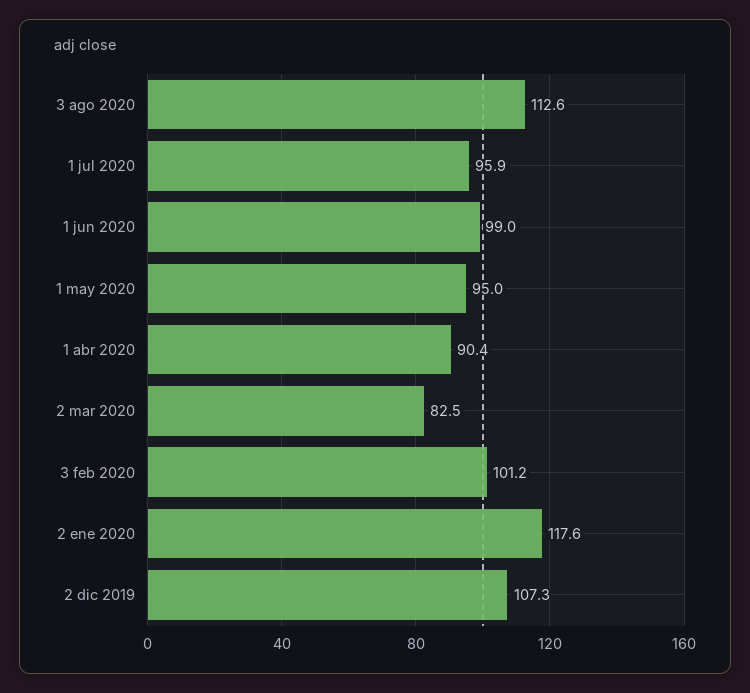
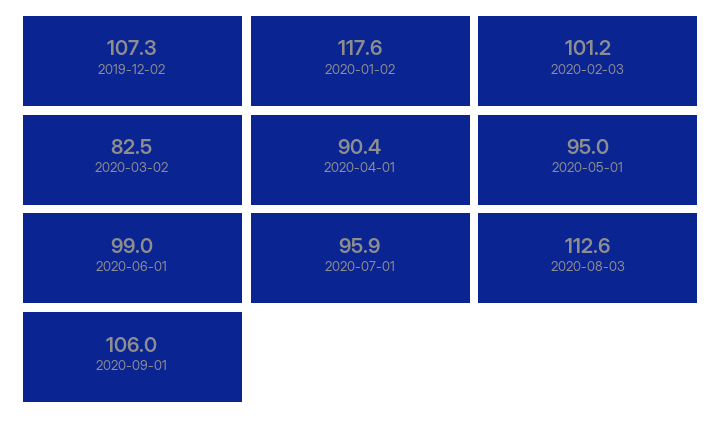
2020-09-01: none -> 106

